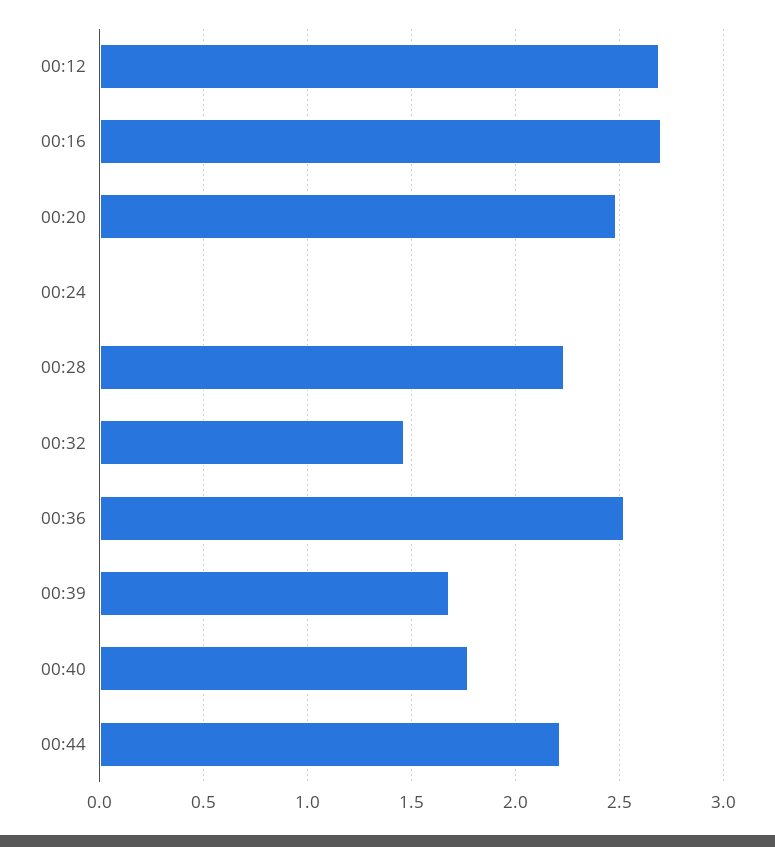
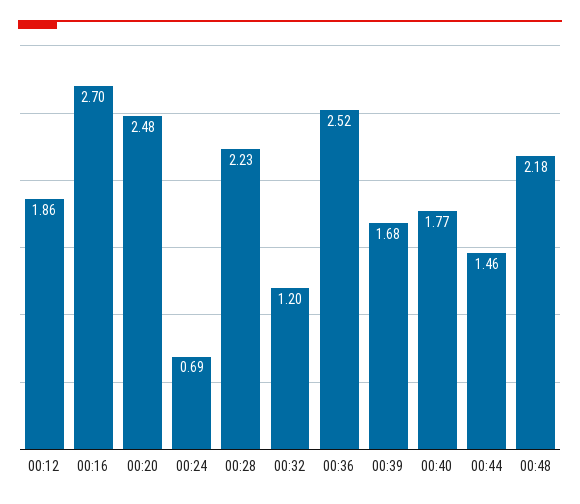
00:12: 2.7 -> 1.86
00:24: 0 -> 0.69
00:32: 1.45 -> 1.2
00:44: 2.2 -> 1.46
00:48: none -> 2.18

